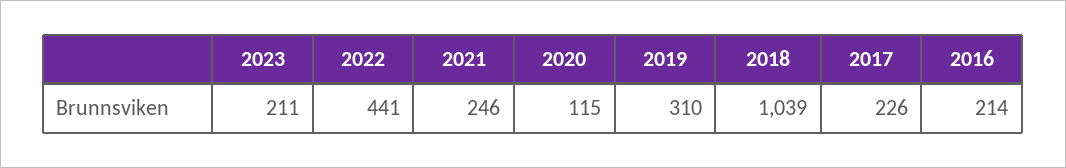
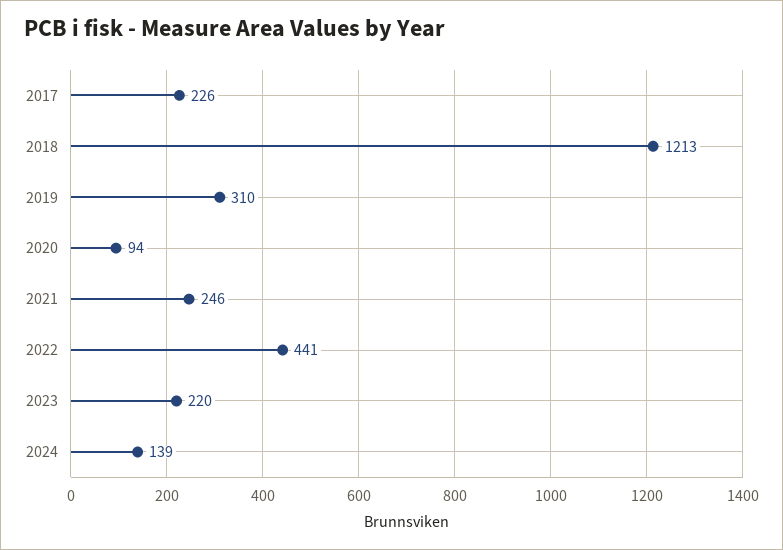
2023: 211 -> 220
2020: 115 -> 94
2018: 1039 -> 1213
2016: 214 -> none
2024: none -> 139

